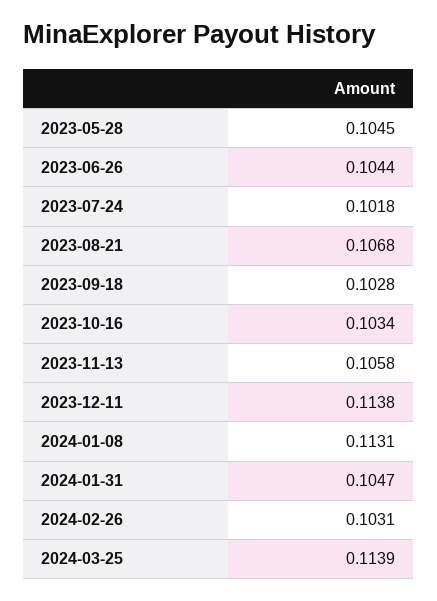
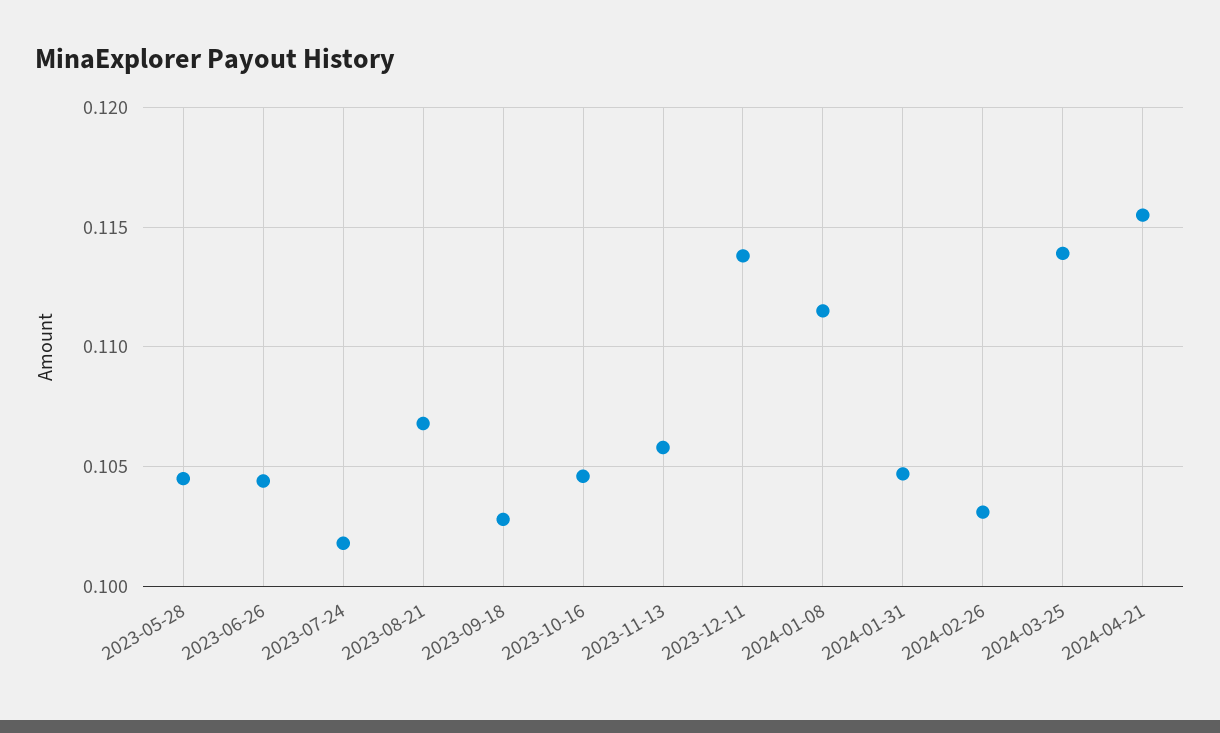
2023-10-16: 0.1034 -> 0.1045
2024-01-08: 0.1131 -> 0.1115
2024-04-21: none -> 0.1155

